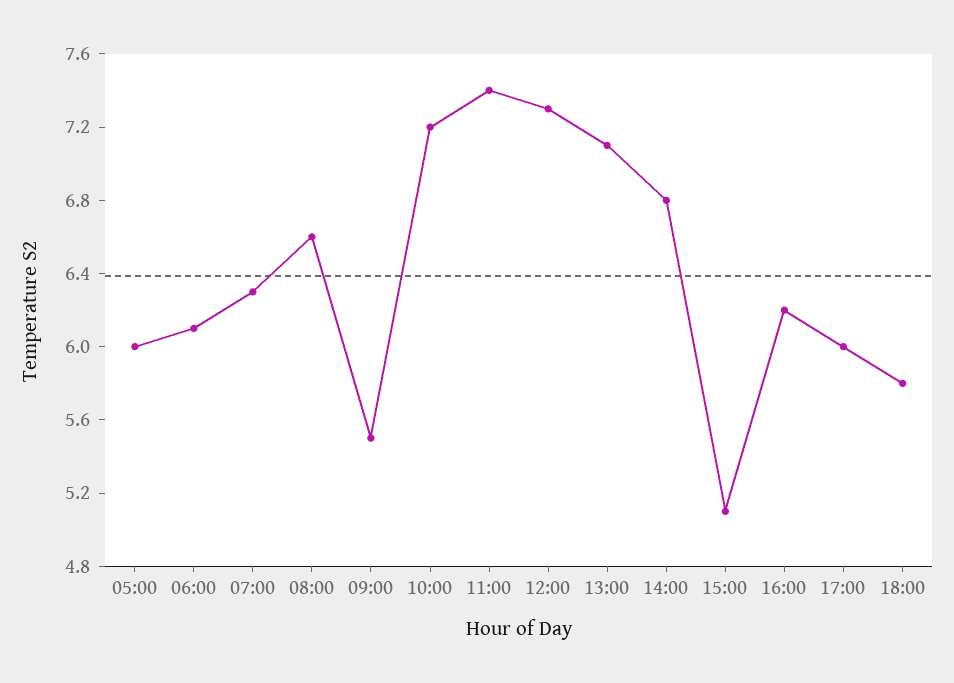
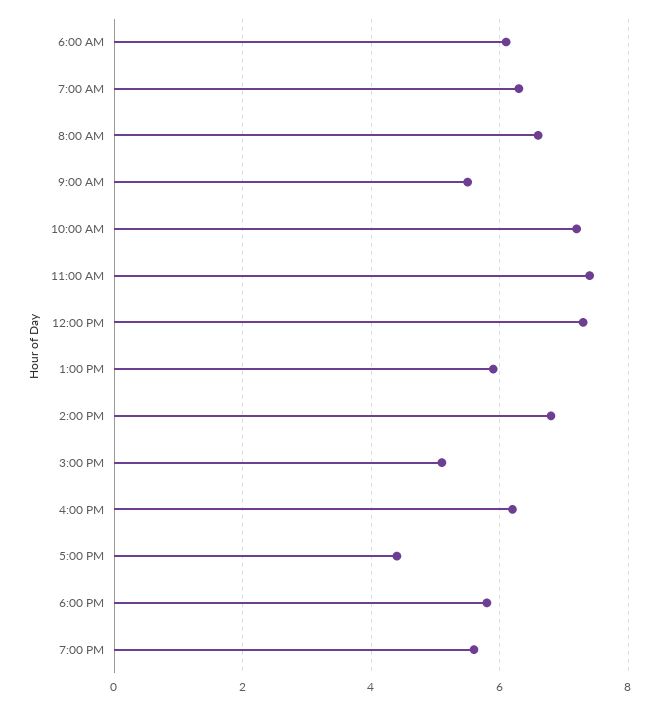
05:00: 6 -> none
13:00: 7.1 -> 6
17:00: 6 -> 4.5
7:00 PM: none -> 5.5

